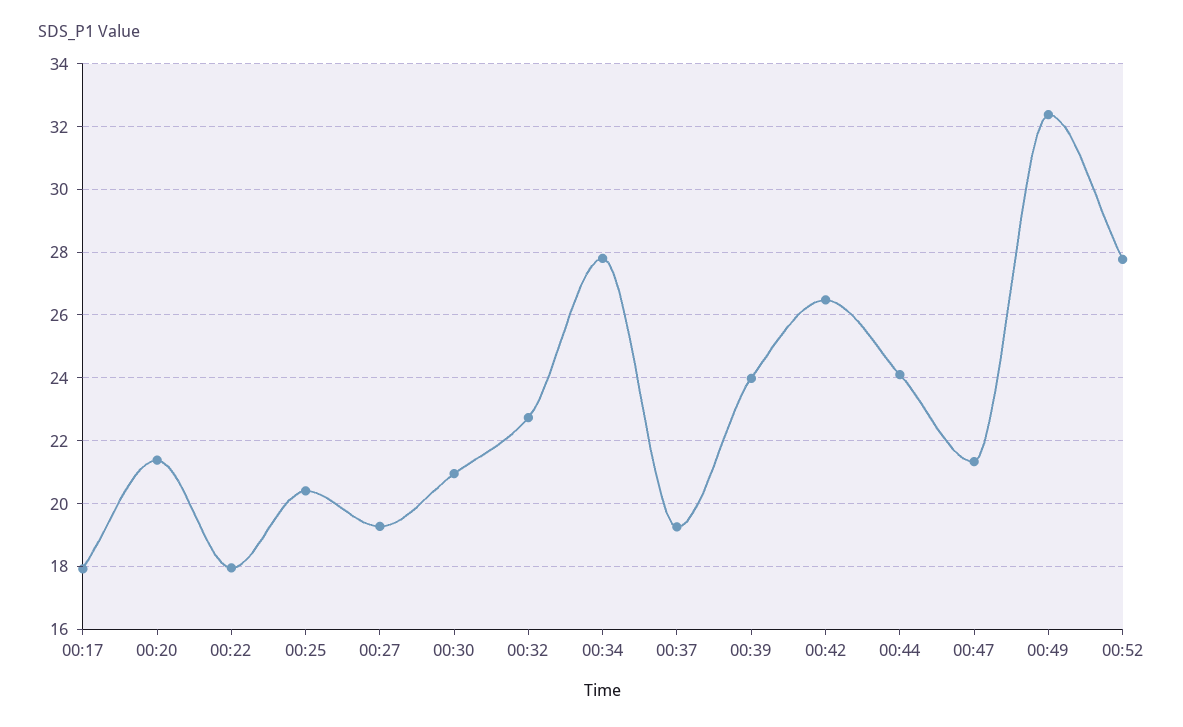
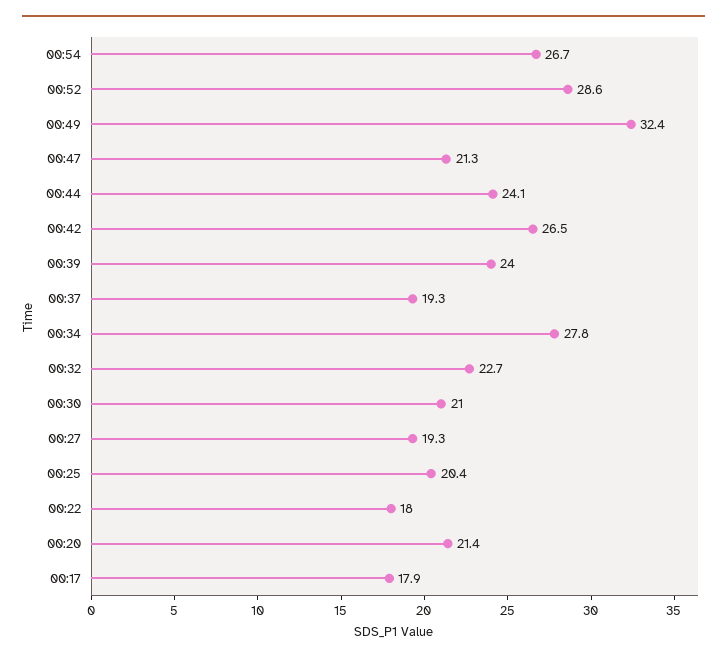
00:52: 27.8 -> 28.6
00:54: none -> 26.7

